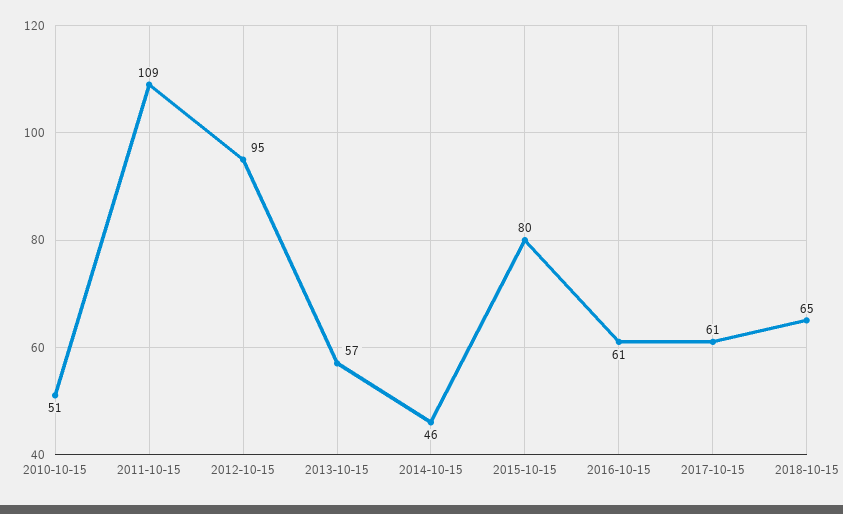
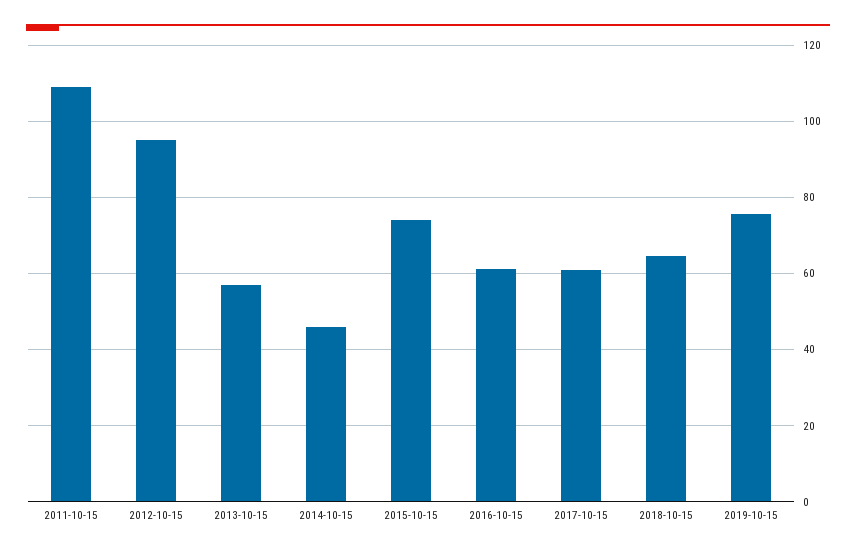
2010-10-15: 51 -> none
2015-10-15: 80 -> 74
2019-10-15: none -> 76

